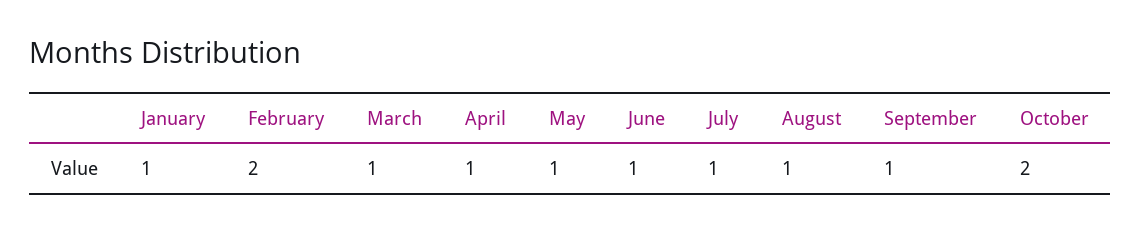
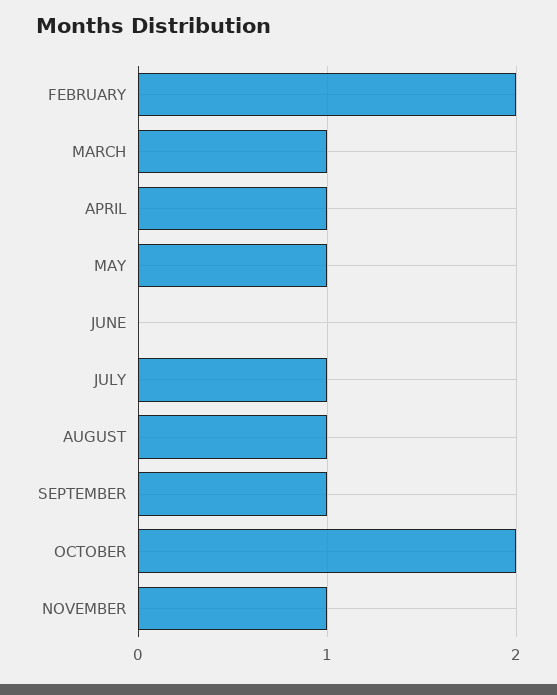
January: 1 -> none
June: 1 -> 0
NOVEMBER: none -> 1

